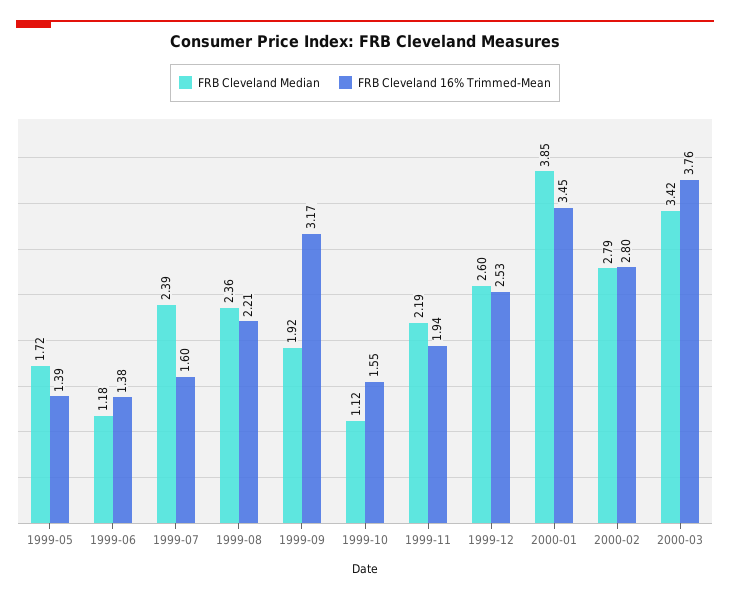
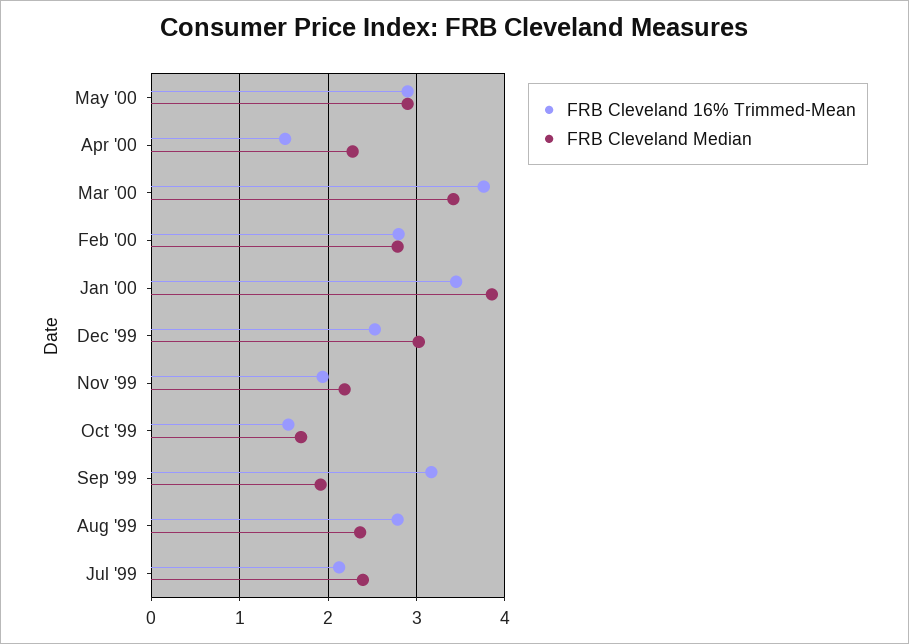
FRB Cleveland Median, 1999-05: 1.72 -> none
FRB Cleveland 16% Trimmed-Mean, 1999-05: 1.39 -> none
FRB Cleveland Median, 1999-06: 1.18 -> none
FRB Cleveland 16% Trimmed-Mean, 1999-06: 1.38 -> none
FRB Cleveland 16% Trimmed-Mean, 1999-07: 1.6 -> 2.1
FRB Cleveland 16% Trimmed-Mean, 1999-08: 2.21 -> 2.8
FRB Cleveland Median, 1999-10: 1.12 -> 1.7
FRB Cleveland Median, 1999-12: 2.6 -> 3
FRB Cleveland 16% Trimmed-Mean, May '00: none -> 2.9
FRB Cleveland Median, May '00: none -> 2.9
FRB Cleveland 16% Trimmed-Mean, Apr '00: none -> 1.5
FRB Cleveland Median, Apr '00: none -> 2.3

